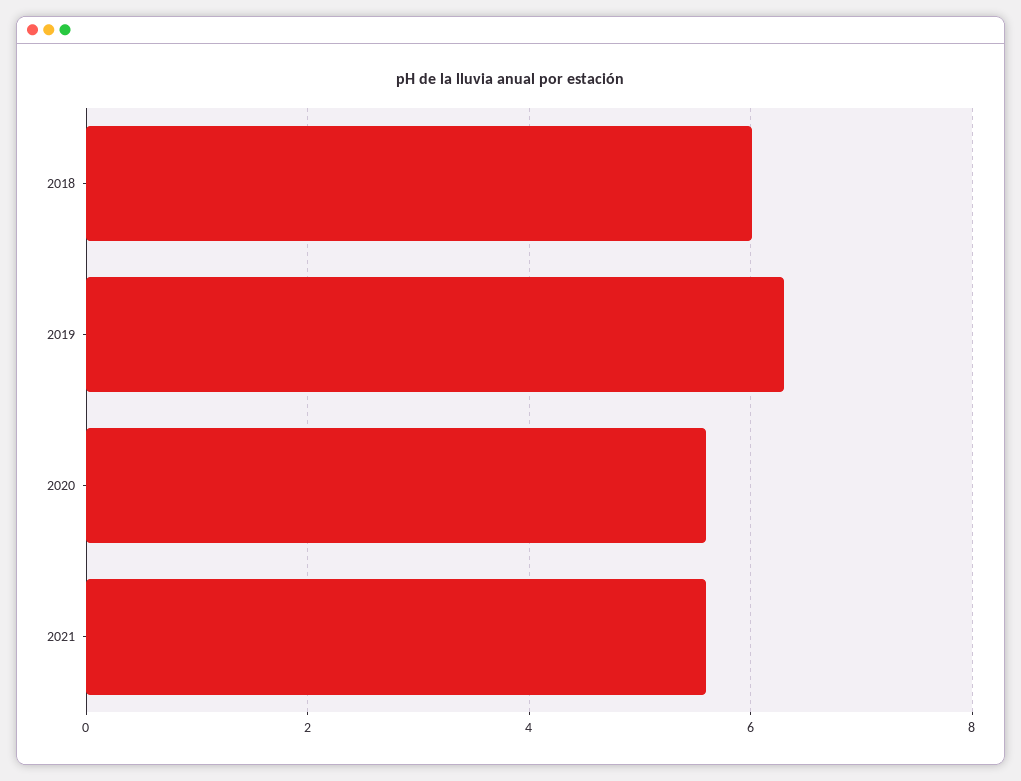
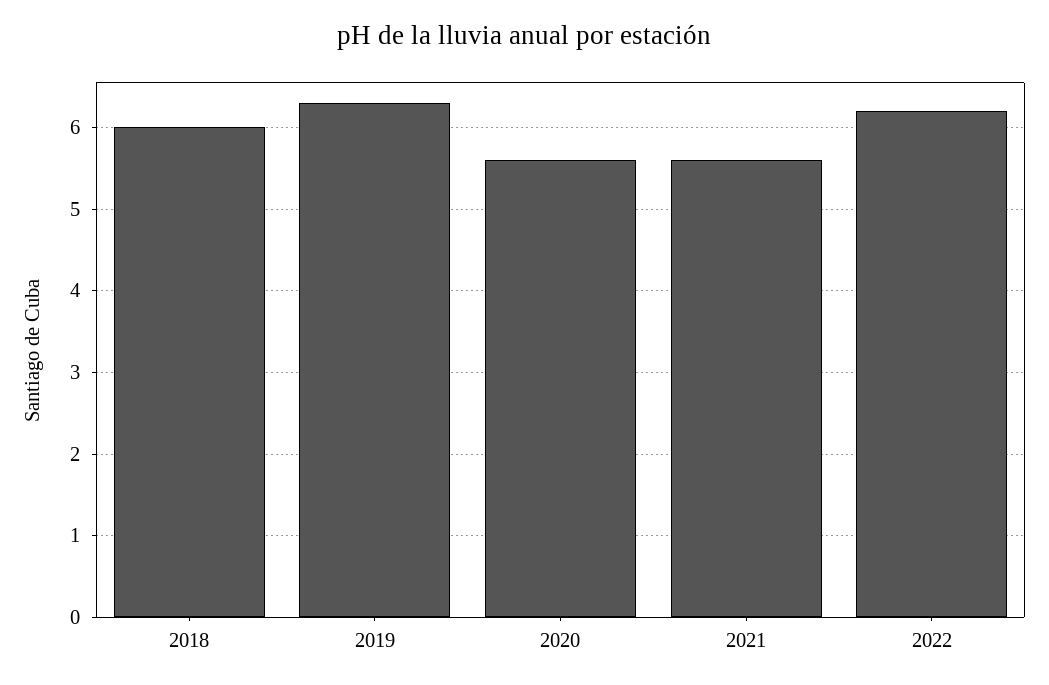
2022: none -> 6.2

